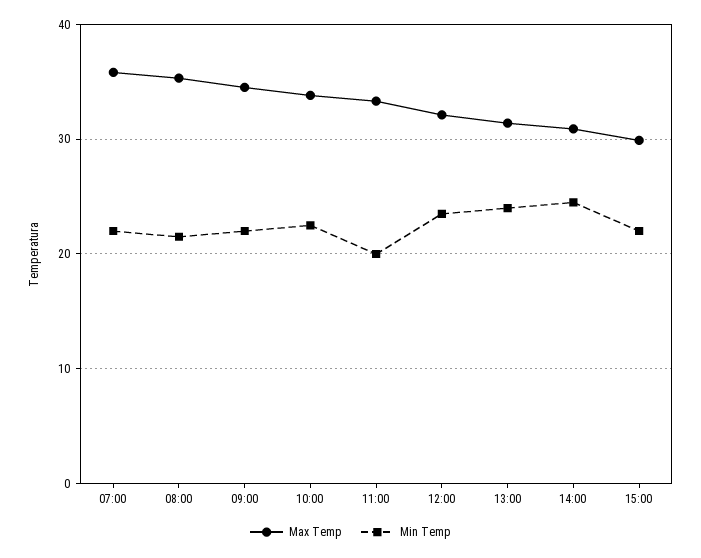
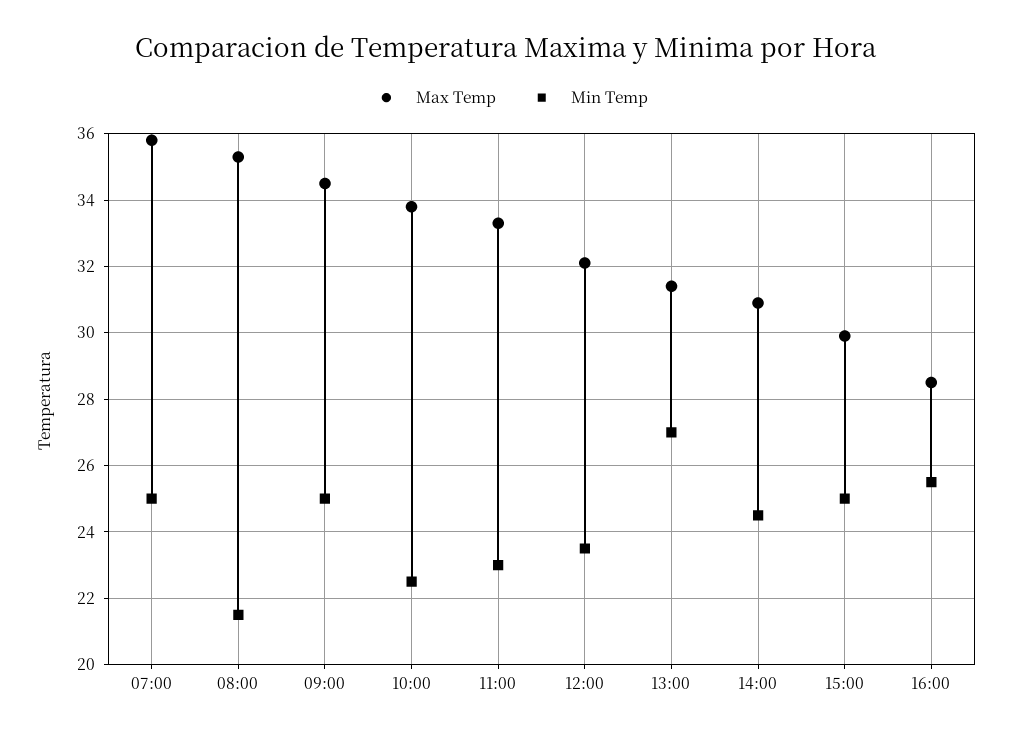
Min Temp, 07:00: 22 -> 25
Min Temp, 09:00: 22 -> 25
Min Temp, 11:00: 20 -> 23
Min Temp, 13:00: 24 -> 27
Min Temp, 15:00: 22 -> 25
Max Temp, 16:00: none -> 28.5
Min Temp, 16:00: none -> 25.5

